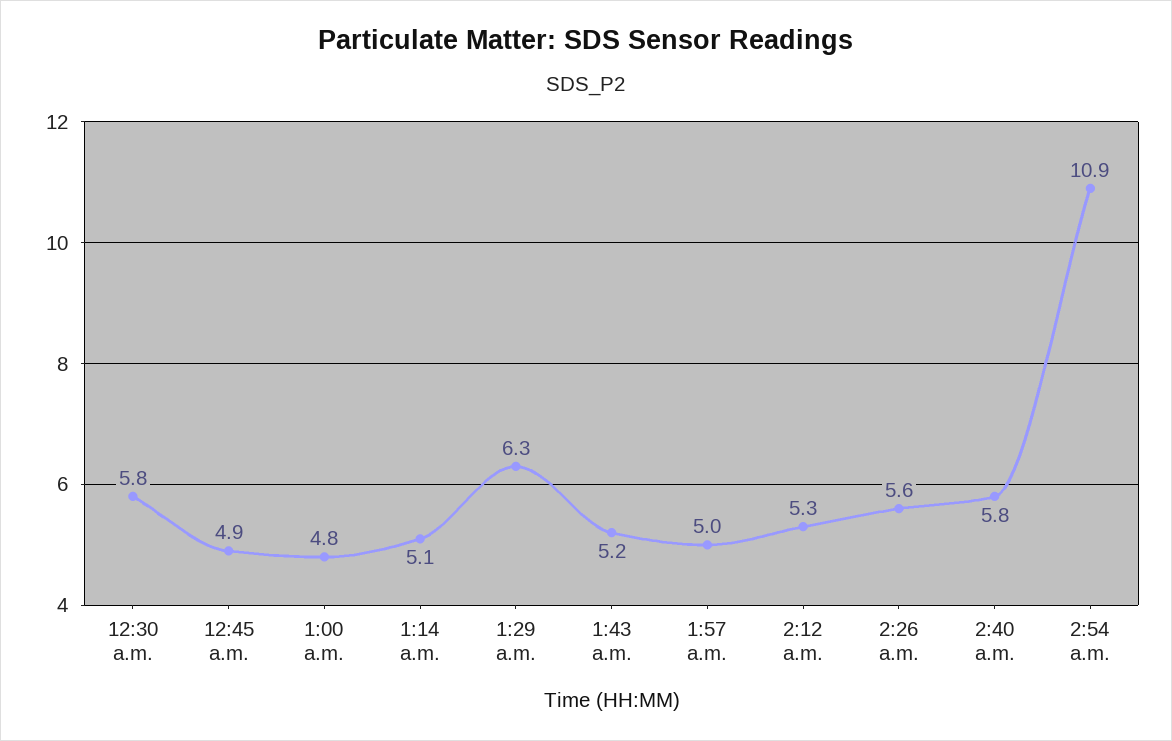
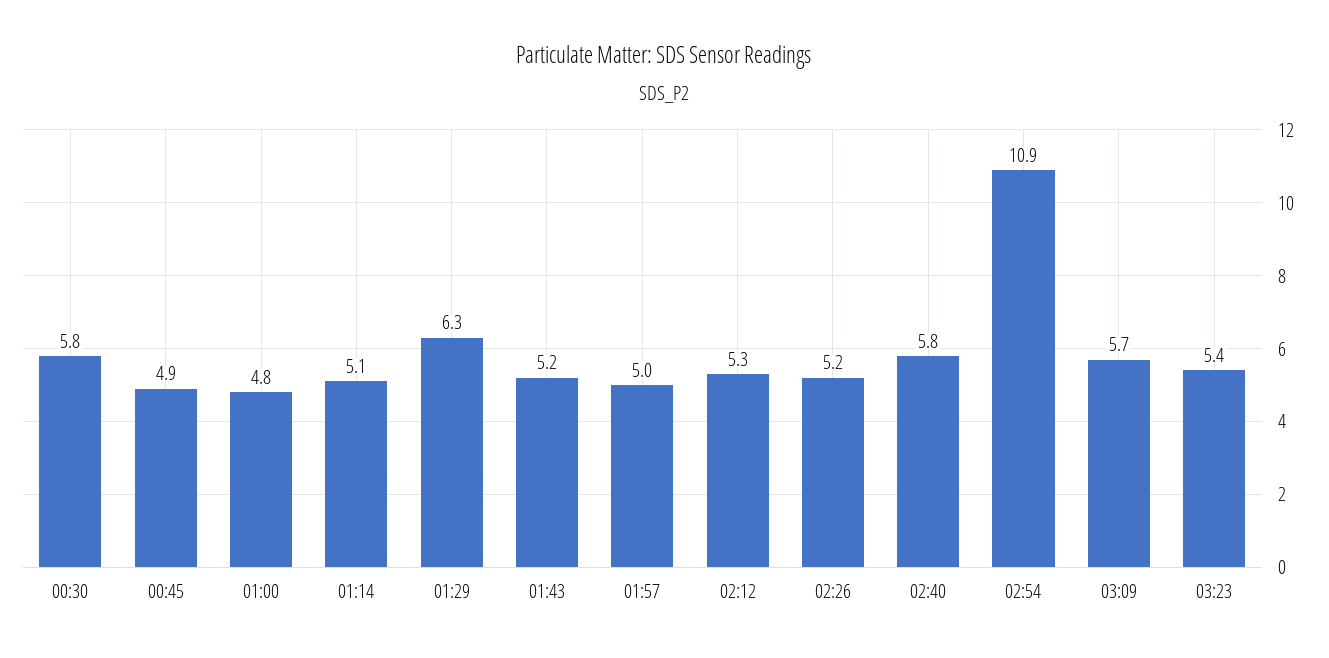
2:26 a.m.: 5.6 -> 5.2
03:09: none -> 5.7
03:23: none -> 5.4

